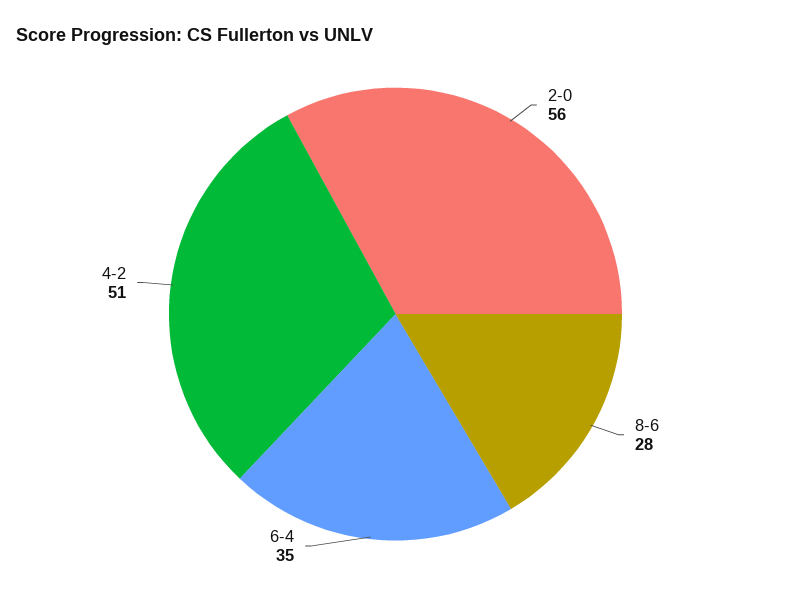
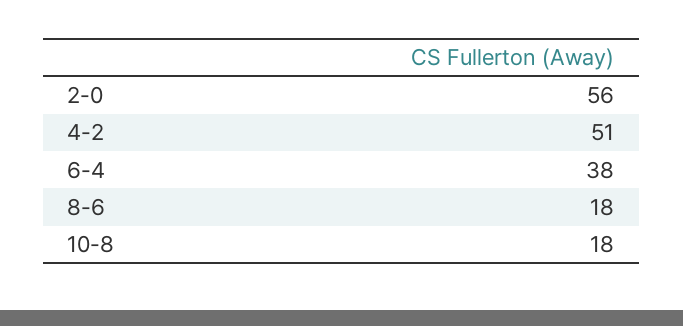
8-6: 28 -> 18
6-4: 35 -> 38
10-8: none -> 18

